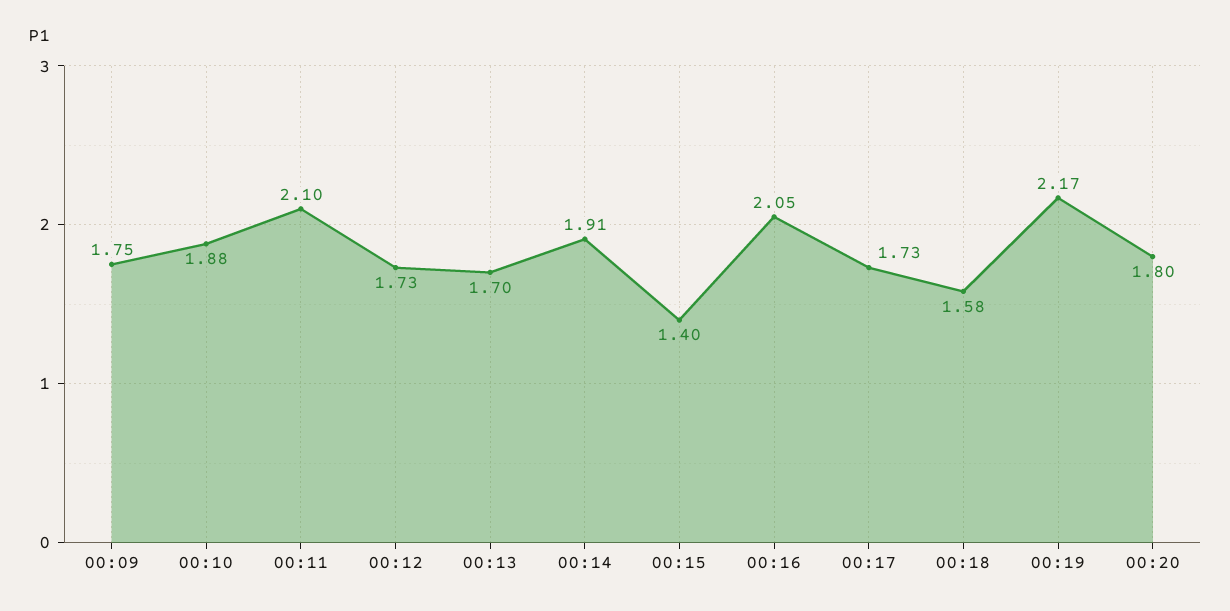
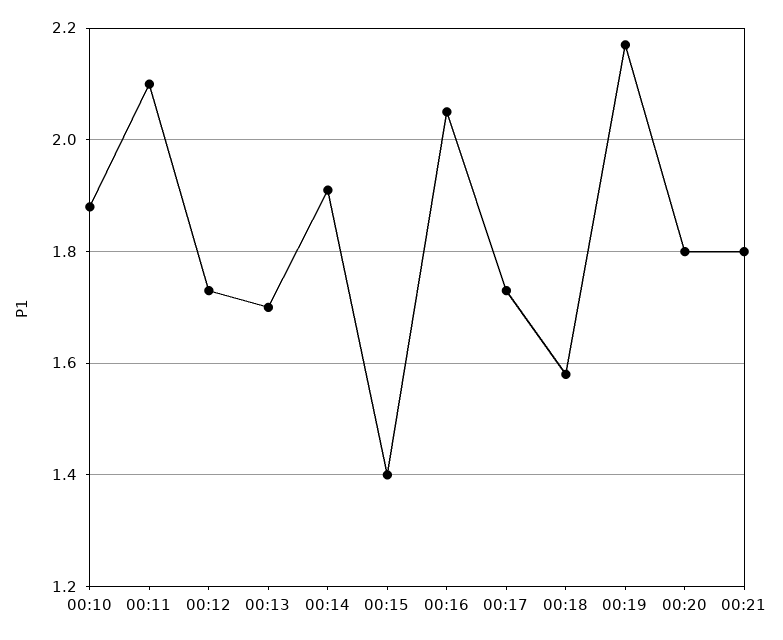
00:09: 1.75 -> none
00:21: none -> 1.8

